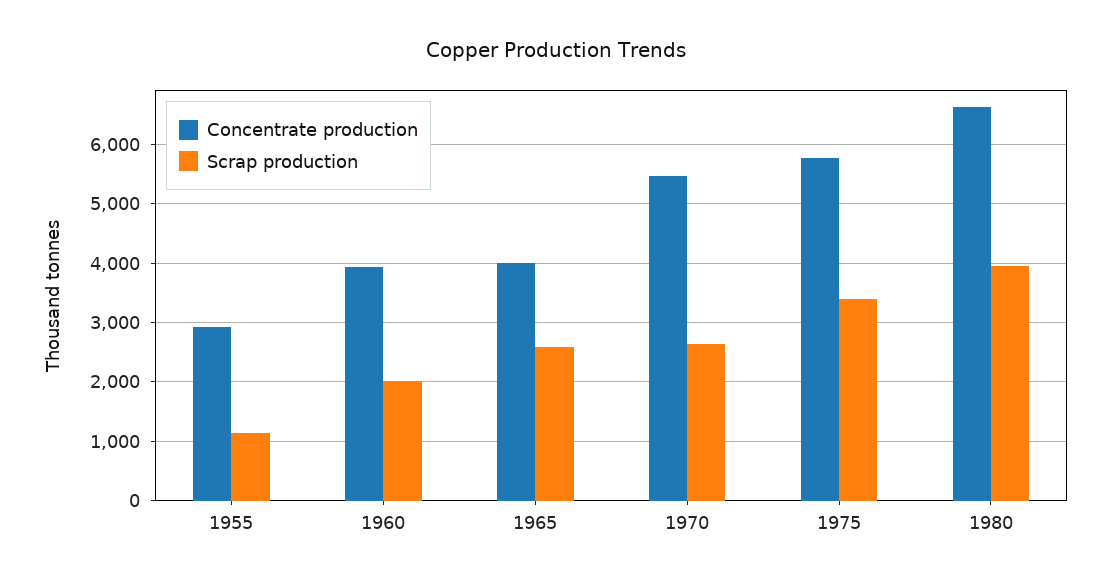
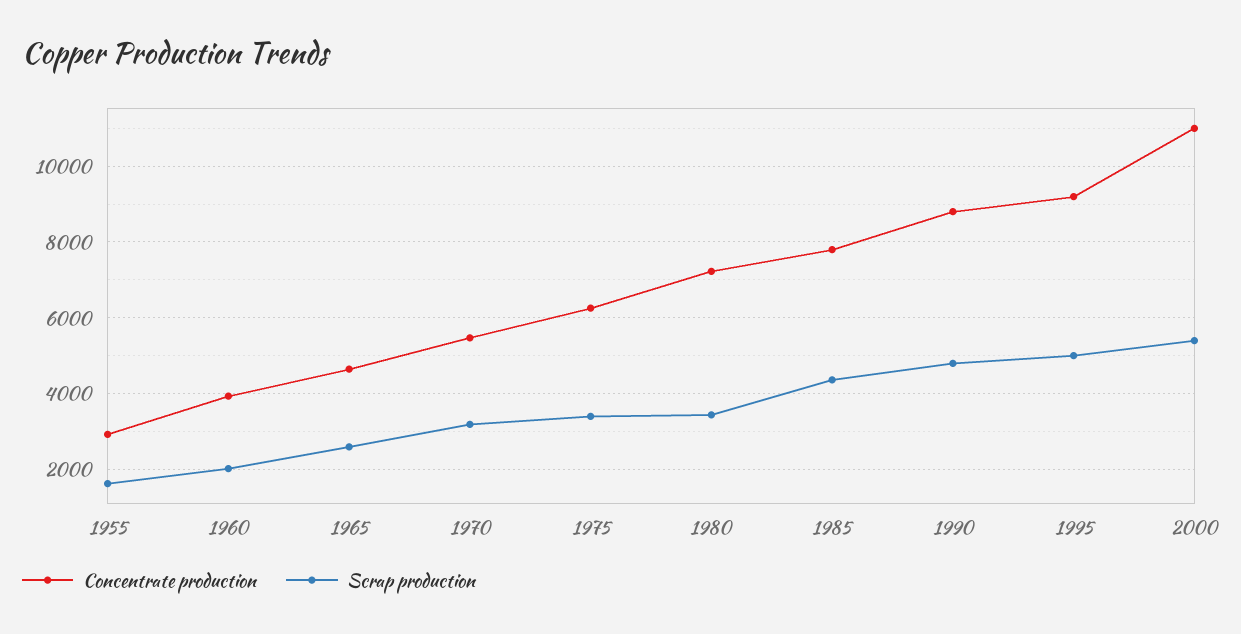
Scrap production, 1955: 1200 -> 1600
Concentrate production, 1965: 4000 -> 4600
Scrap production, 1970: 2600 -> 3200
Concentrate production, 1975: 5800 -> 6200
Concentrate production, 1980: 6600 -> 7200
Scrap production, 1980: 4000 -> 3400
Concentrate production, 1985: none -> 7800
Scrap production, 1985: none -> 4400
Concentrate production, 1990: none -> 8800
Scrap production, 1990: none -> 4800
Concentrate production, 1995: none -> 9200
Scrap production, 1995: none -> 5000
Concentrate production, 2000: none -> 11000
Scrap production, 2000: none -> 5400

